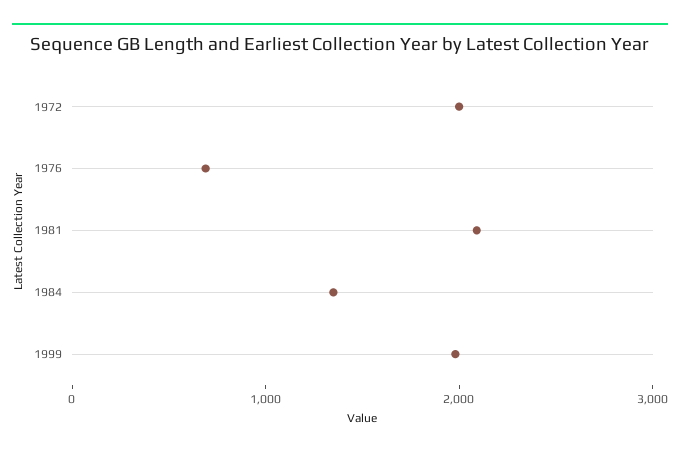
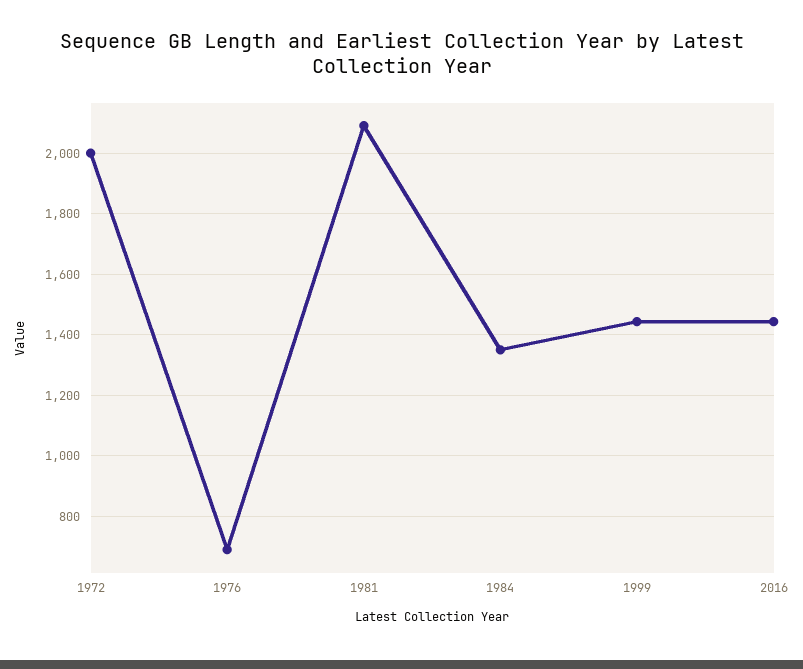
1999: 2000 -> 1440
2016: none -> 1440

